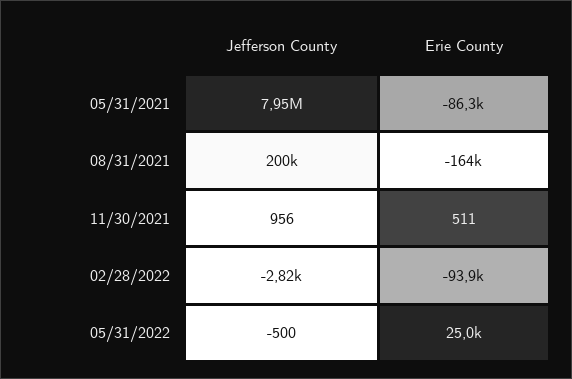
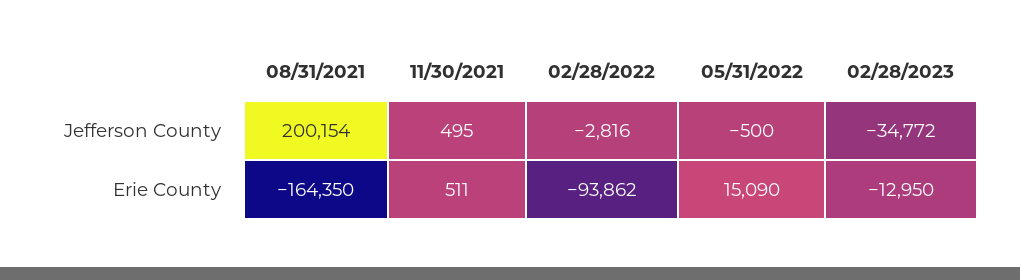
Jefferson County, 05/31/2021: 7950000 -> none
Erie County, 05/31/2021: -86300 -> none
Jefferson County, 11/30/2021: 956 -> 495
Erie County, 05/31/2022: 25000 -> 15090
Jefferson County, 02/28/2023: none -> -34772
Erie County, 02/28/2023: none -> -12950

